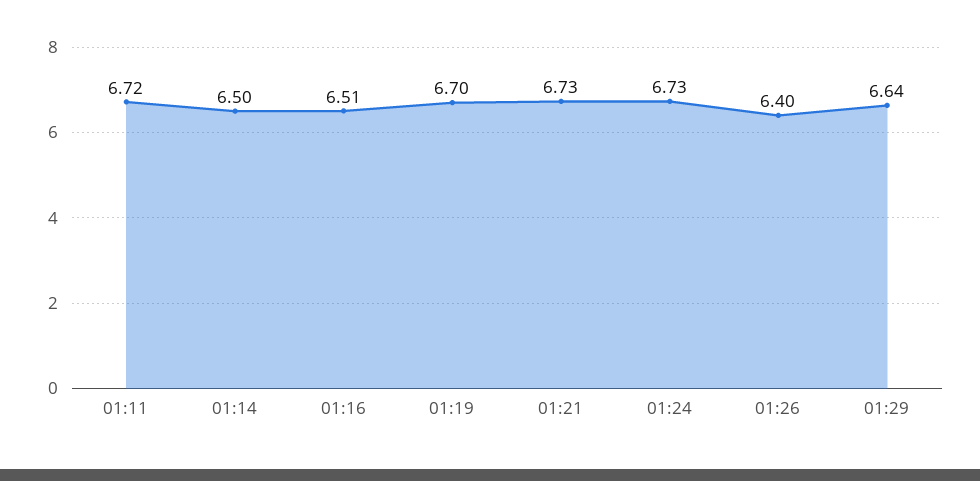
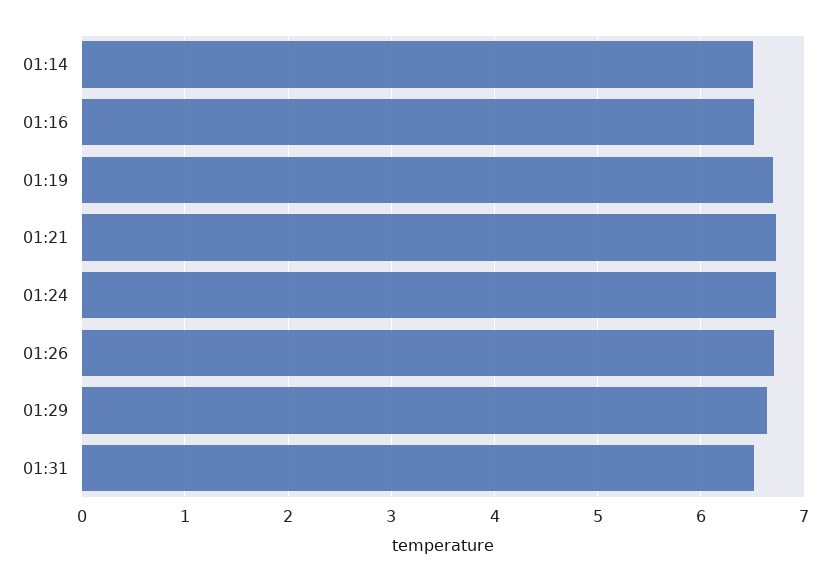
01:11: 6.72 -> none
01:26: 6.4 -> 6.7
01:31: none -> 6.5

